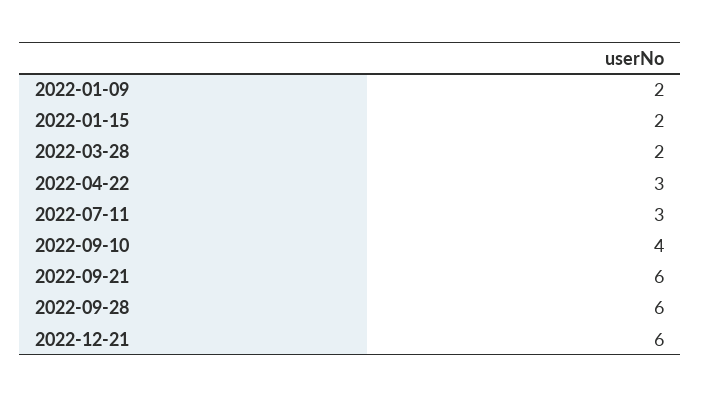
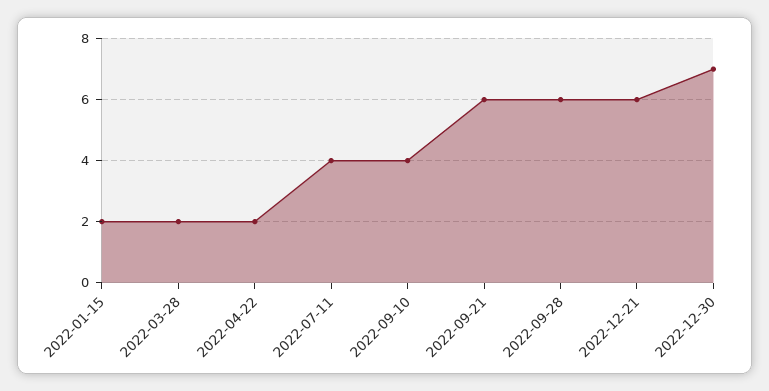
2022-01-09: 2 -> none
2022-04-22: 3 -> 2
2022-07-11: 3 -> 4
2022-12-30: none -> 7

